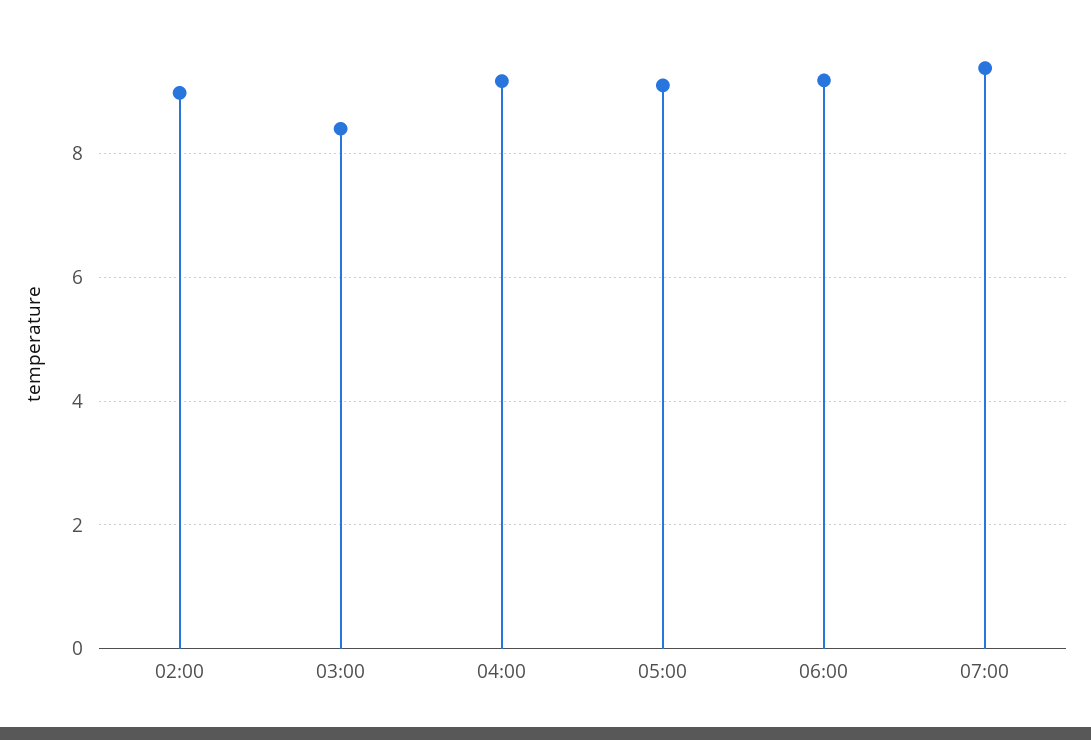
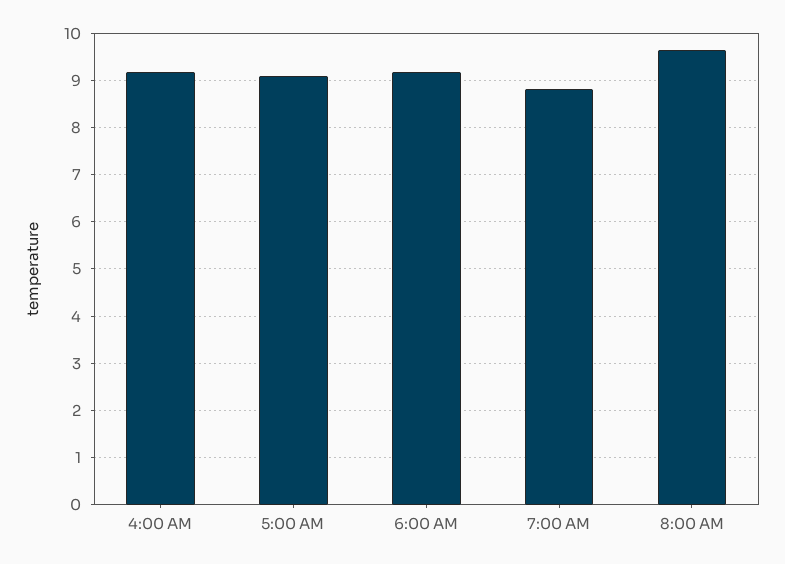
02:00: 9 -> none
03:00: 8.4 -> none
07:00: 9.4 -> 8.8
8:00 AM: none -> 9.6

